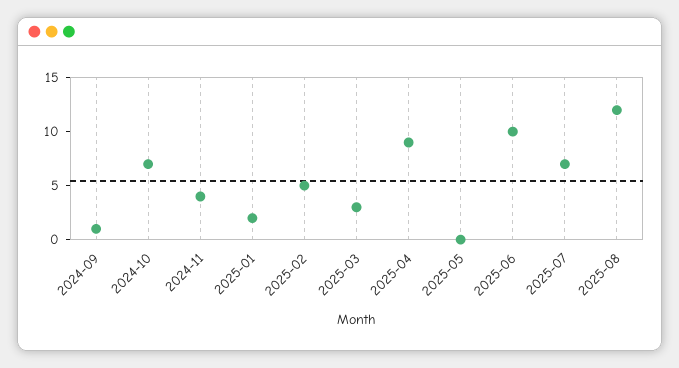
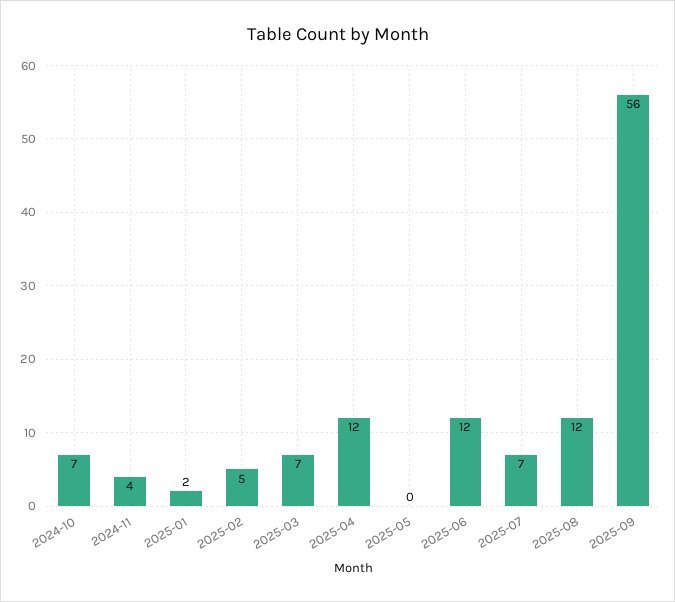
2024-09: 1 -> none
2025-03: 3 -> 7
2025-04: 9 -> 12
2025-06: 10 -> 12
2025-09: none -> 56

